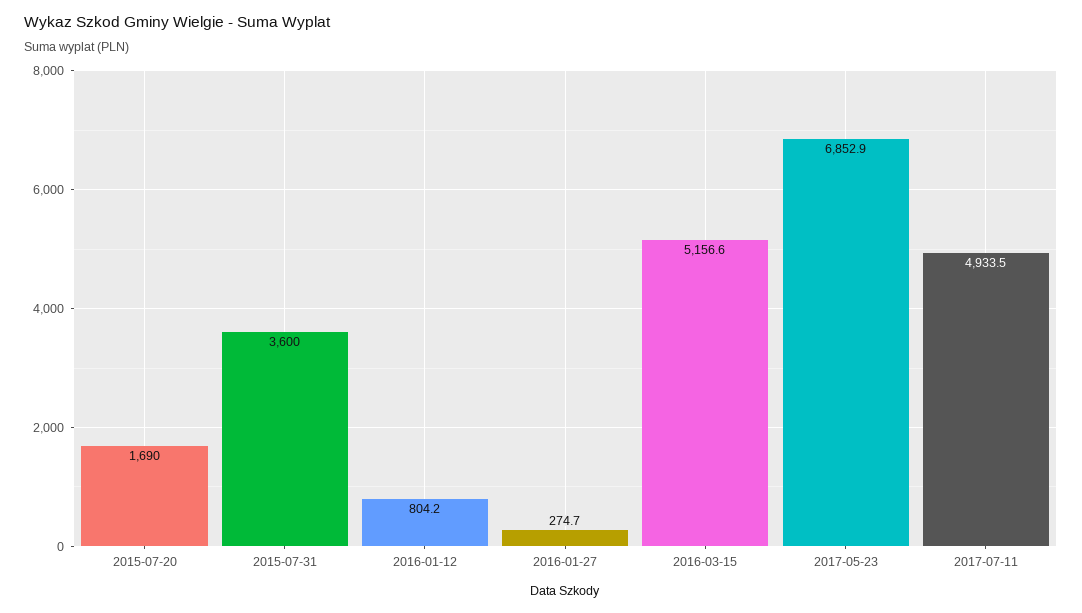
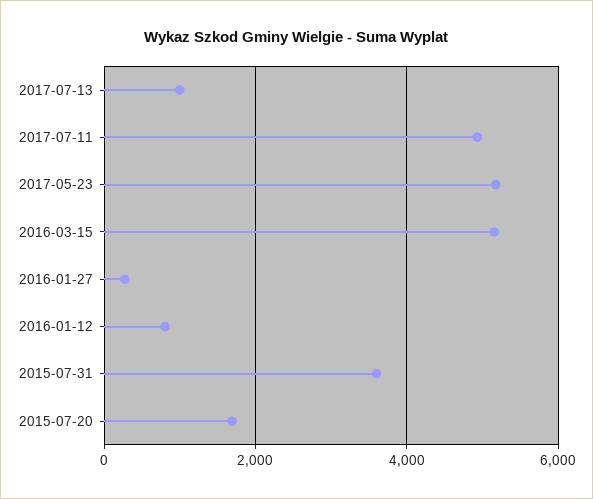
2017-05-23: 6852.9 -> 5200
2017-07-13: none -> 1000

